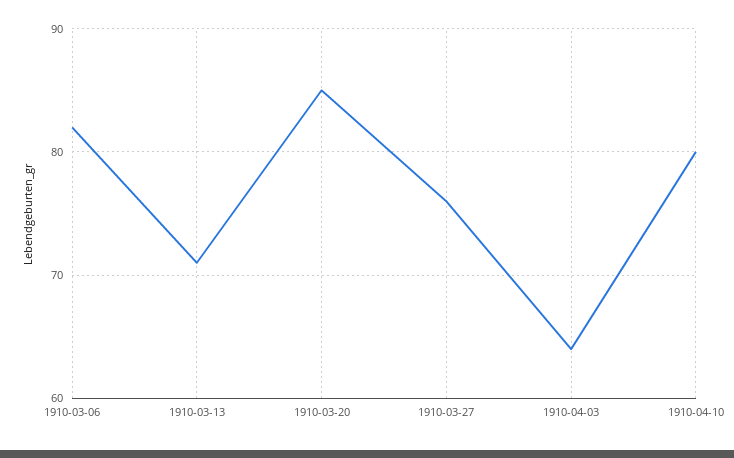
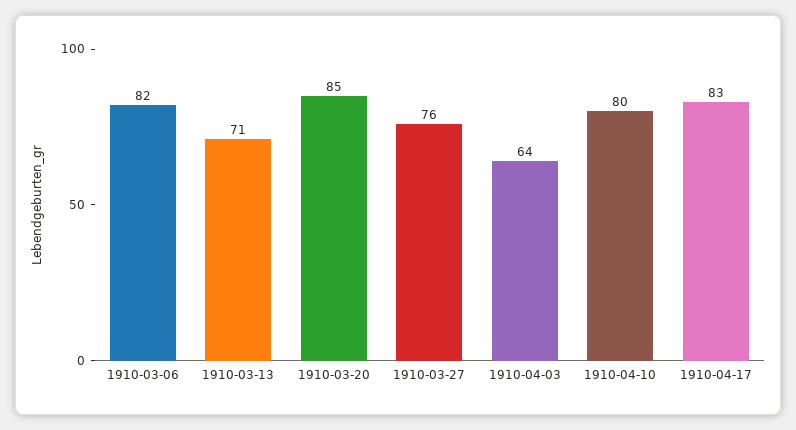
1910-04-17: none -> 83

